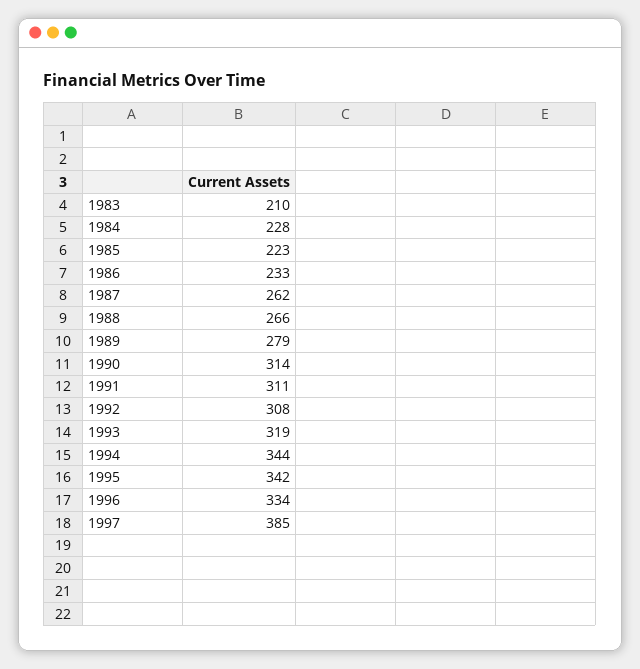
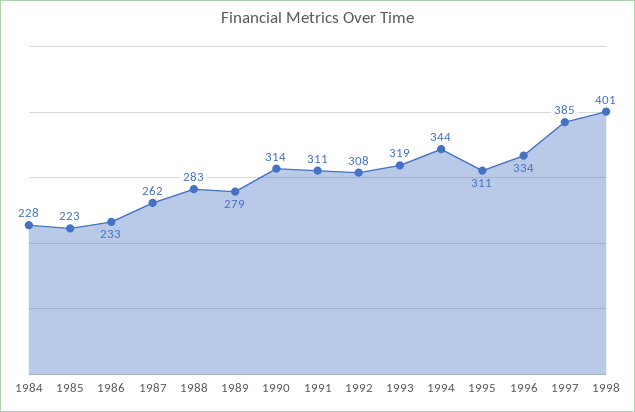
1983: 210 -> none
1988: 266 -> 283
1995: 342 -> 311
1998: none -> 401

